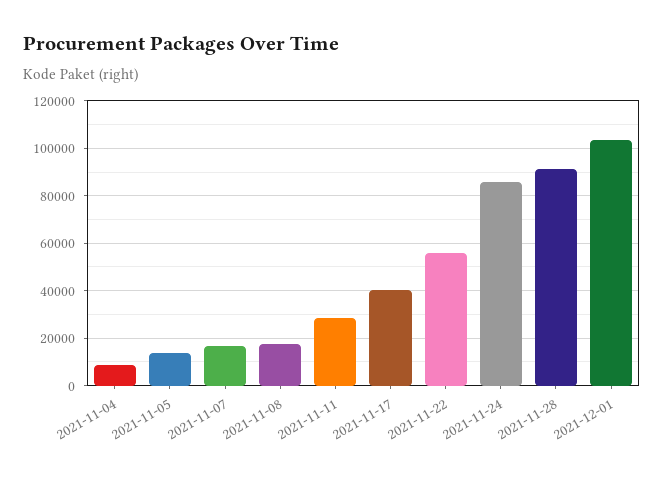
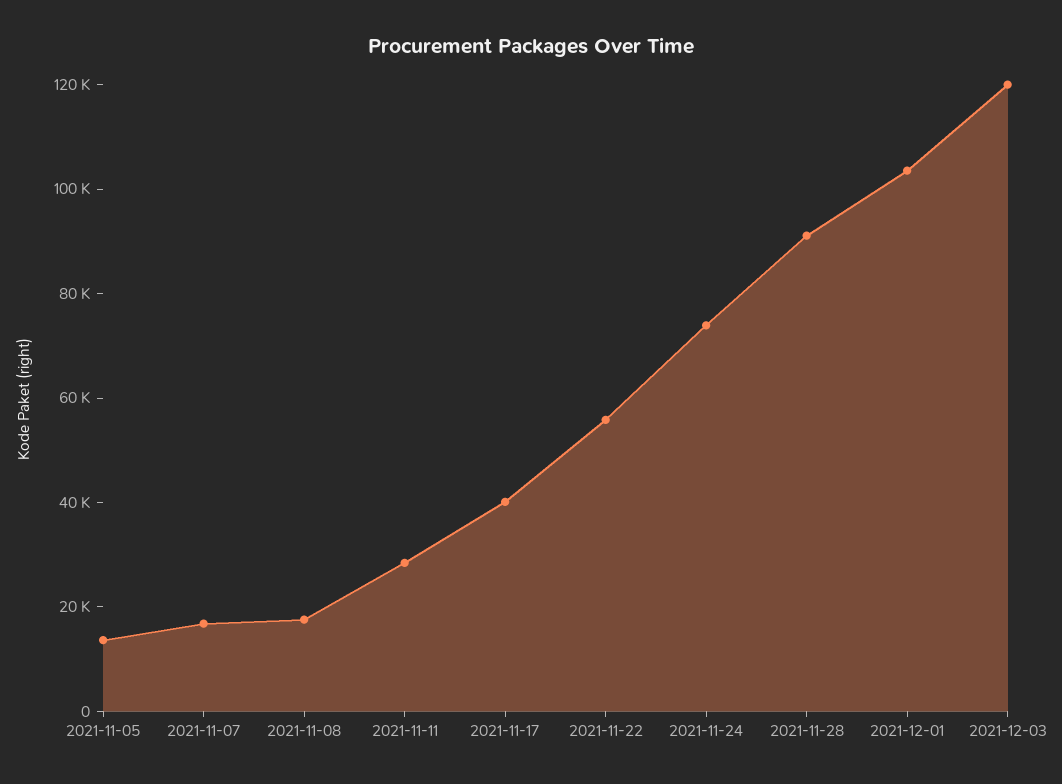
2021-11-04: 10000 -> none
2021-11-24: 85000 -> 75000
2021-12-03: none -> 120000

